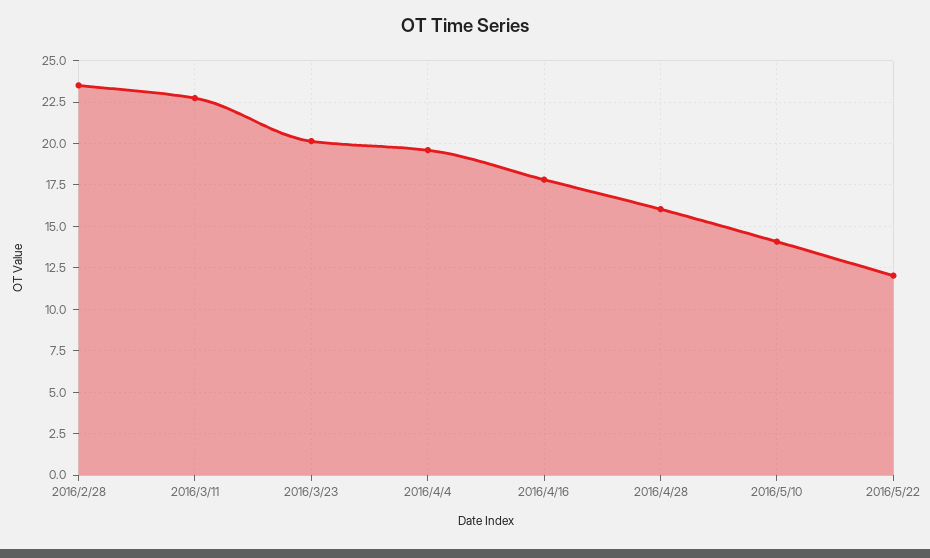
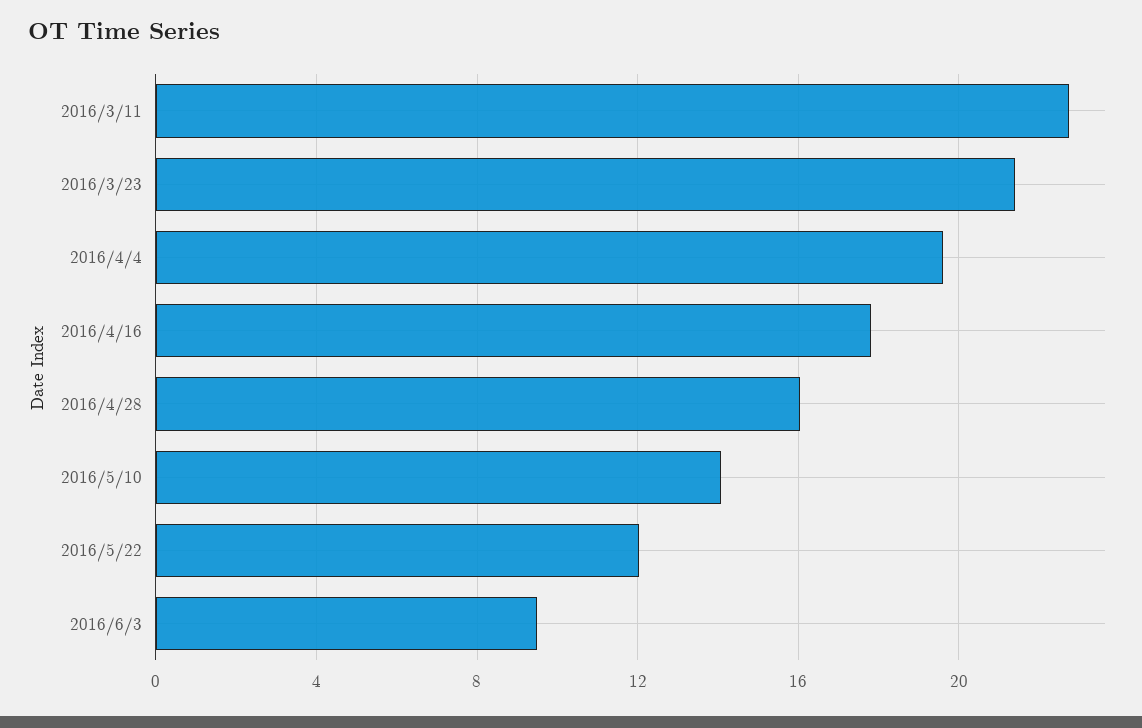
2016/2/28: 23.5 -> none
2016/3/23: 20 -> 21.5
2016/6/3: none -> 9.5

